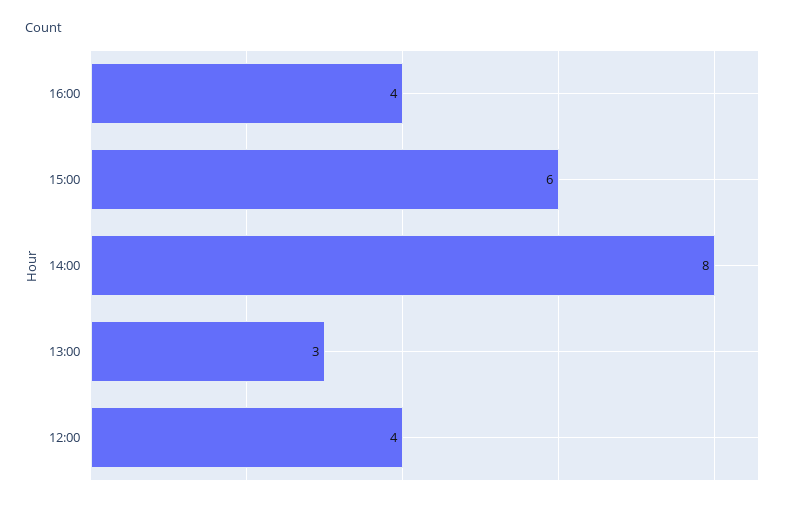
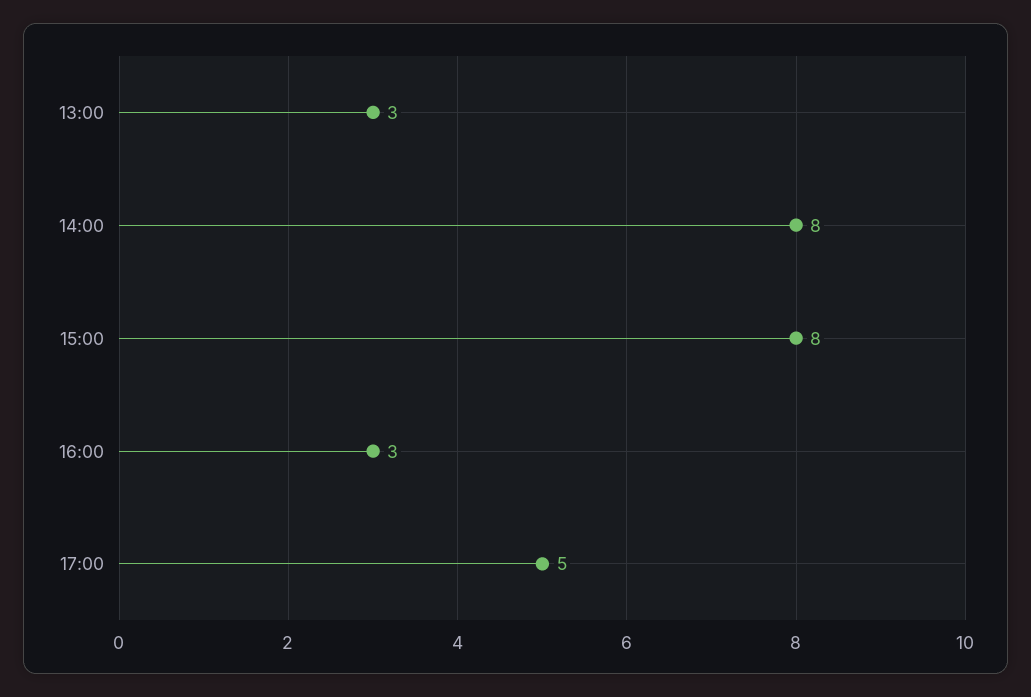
16:00: 4 -> 3
15:00: 6 -> 8
12:00: 4 -> none
17:00: none -> 5

